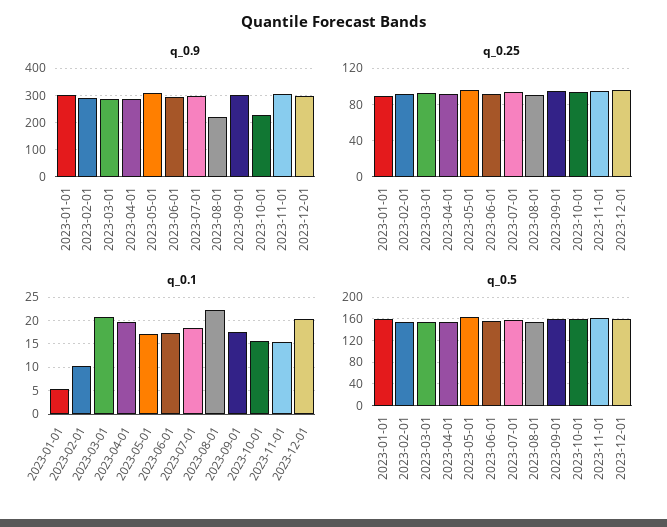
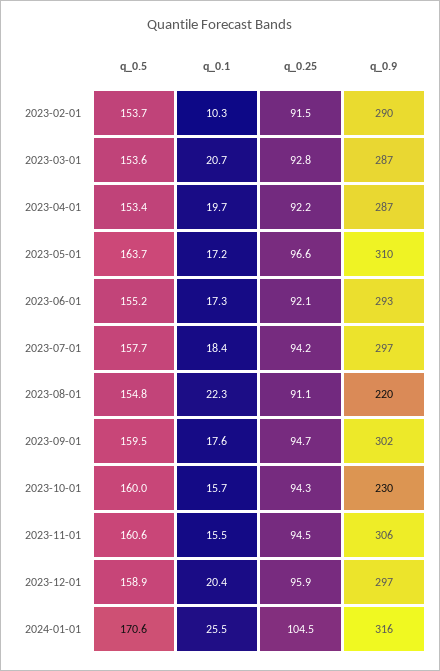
q_0.9, 2023-01-01: 300 -> none
q_0.25, 2023-01-01: 90 -> none
q_0.1, 2023-01-01: 5 -> none
q_0.5, 2023-01-01: 160 -> none
q_0.5, 2024-01-01: none -> 170.6
q_0.1, 2024-01-01: none -> 25.5
q_0.25, 2024-01-01: none -> 104.5
q_0.9, 2024-01-01: none -> 316

